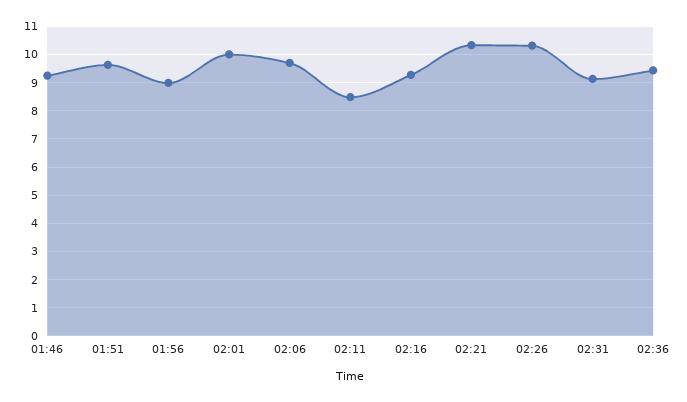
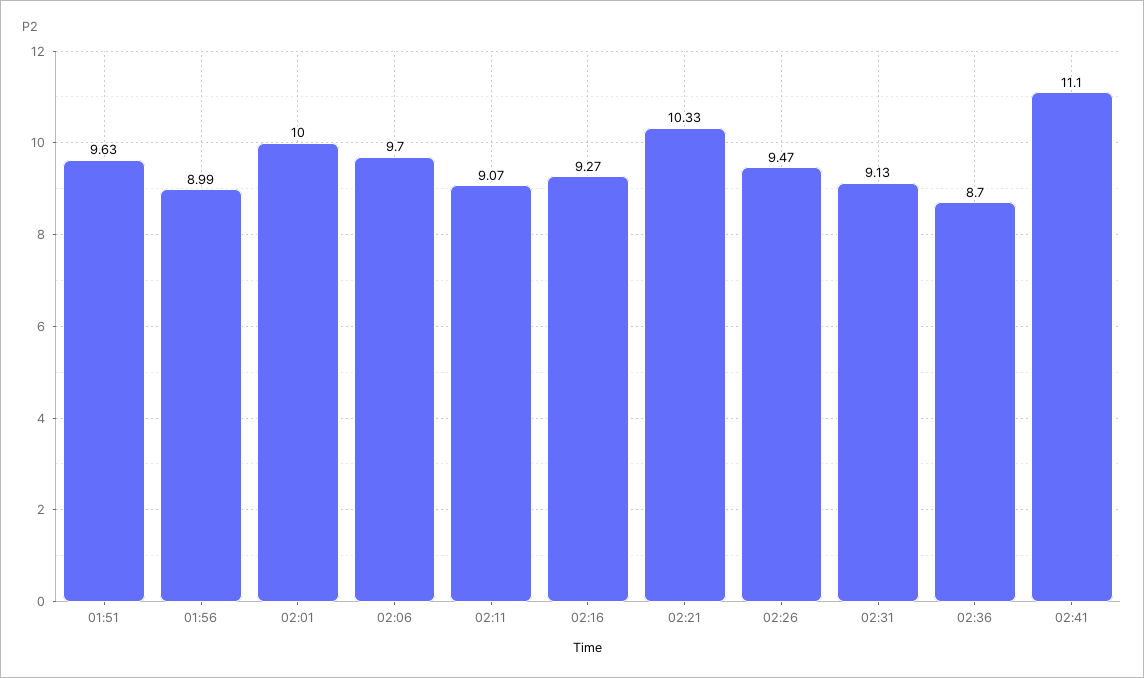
01:46: 9.25 -> none
02:11: 8.5 -> 9.07
02:26: 10.25 -> 9.47
02:36: 9.5 -> 8.7
02:41: none -> 11.1

